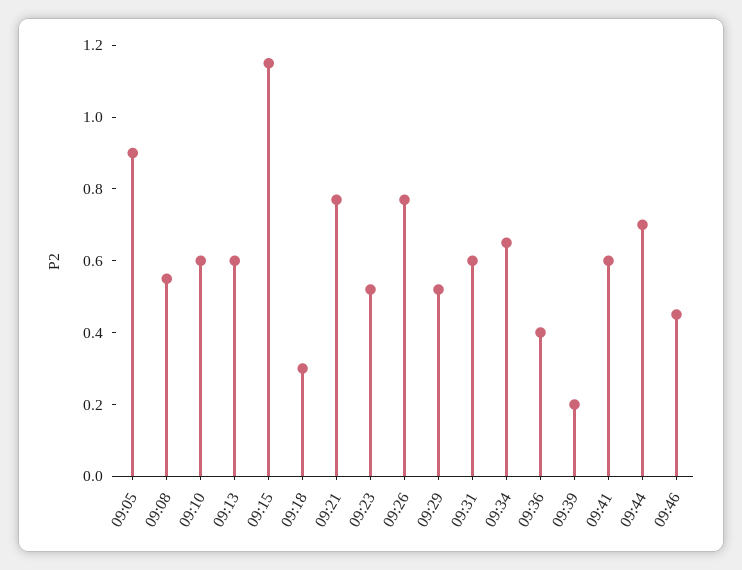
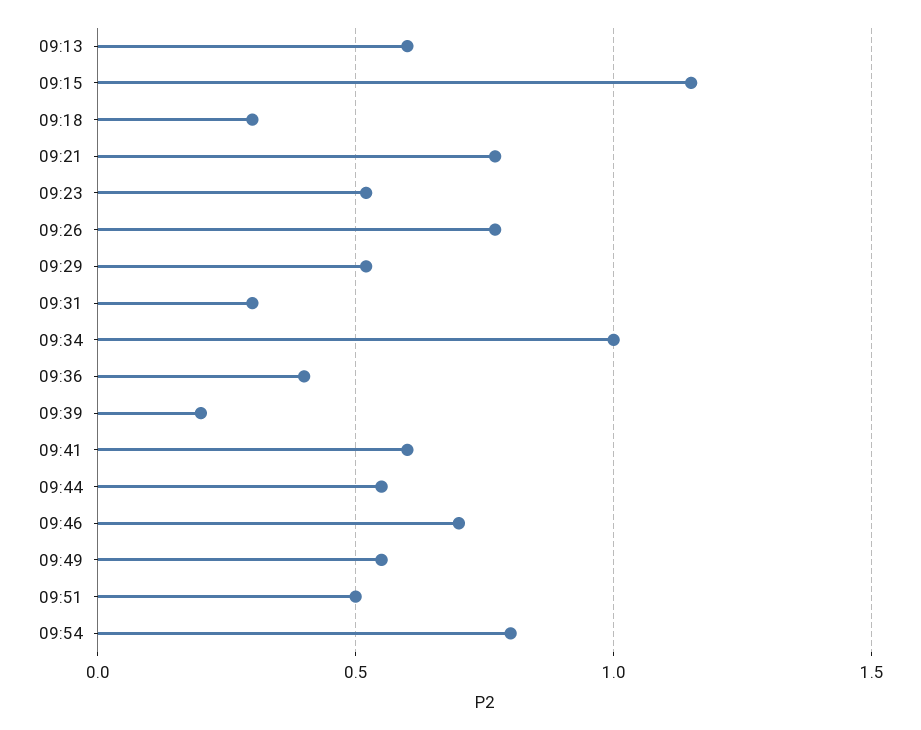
09:05: 0.9 -> none
09:08: 0.55 -> none
09:10: 0.6 -> none
09:31: 0.6 -> 0.3
09:34: 0.65 -> 1
09:44: 0.7 -> 0.55
09:46: 0.45 -> 0.7
09:49: none -> 0.55
09:51: none -> 0.5
09:54: none -> 0.8

